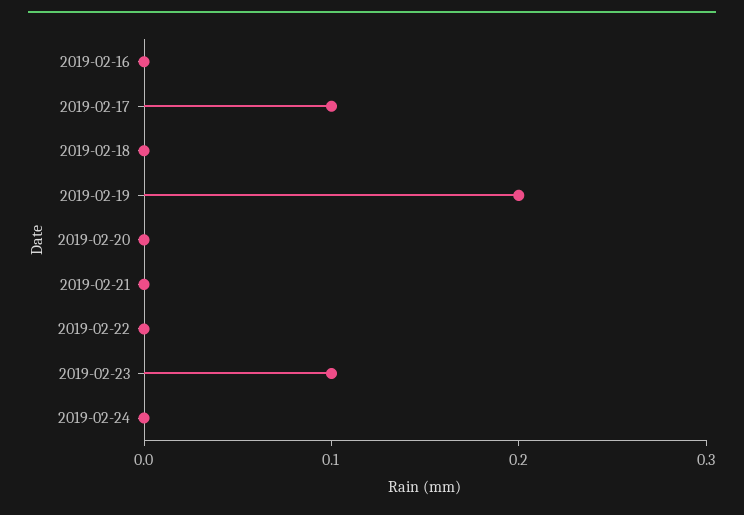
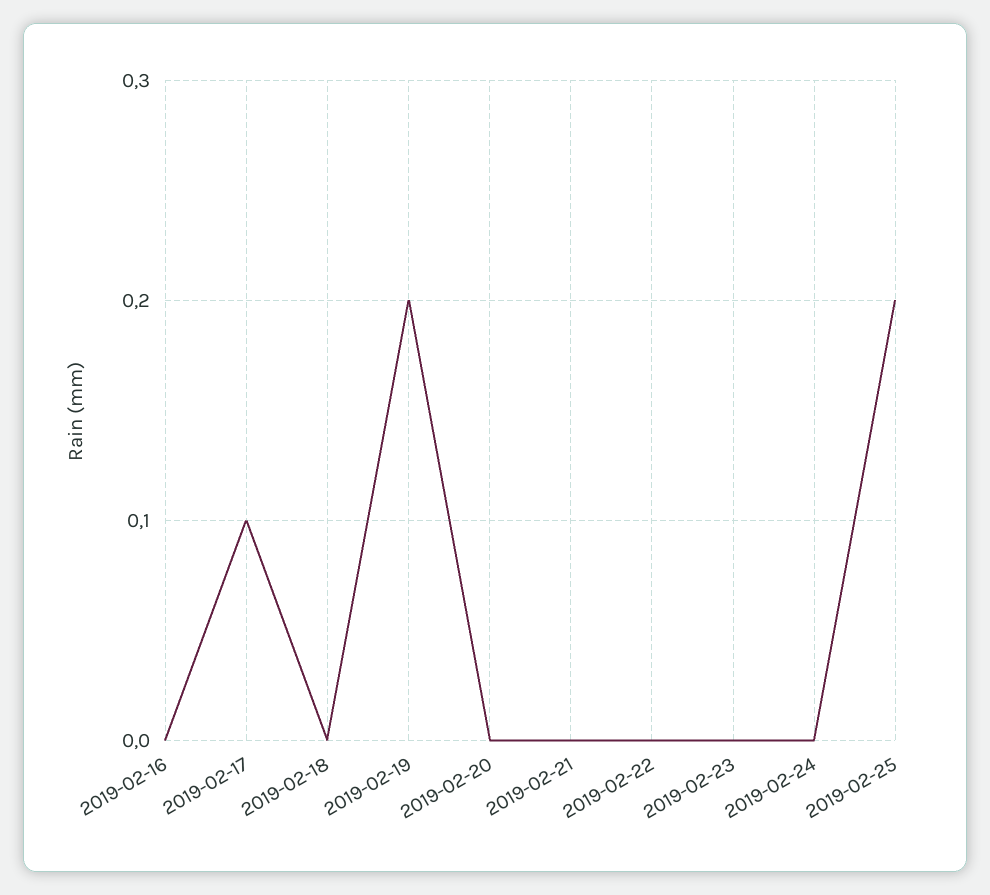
2019-02-23: 0.1 -> 0
2019-02-25: none -> 0.2

